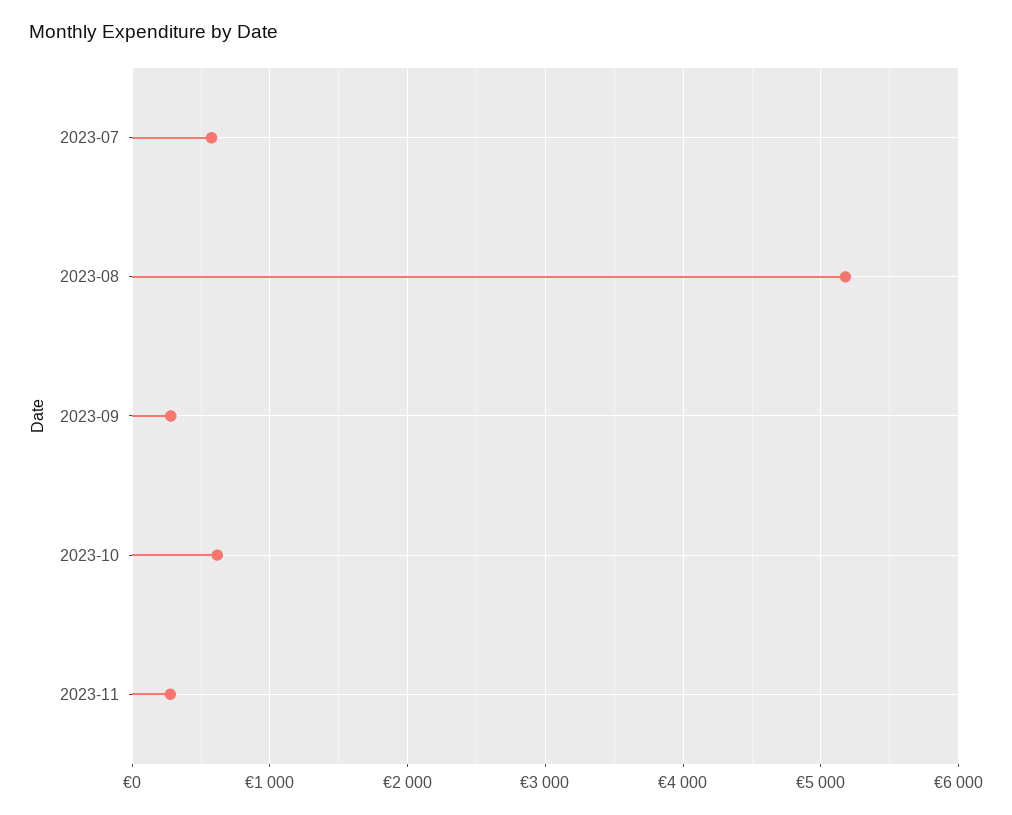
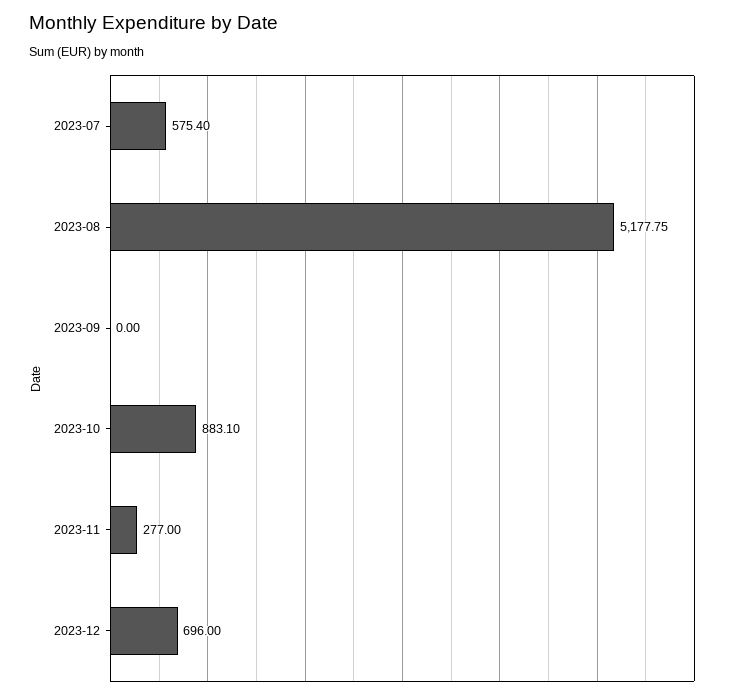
2023-09: 300 -> 0
2023-10: 600 -> 883.1
2023-12: none -> 696

